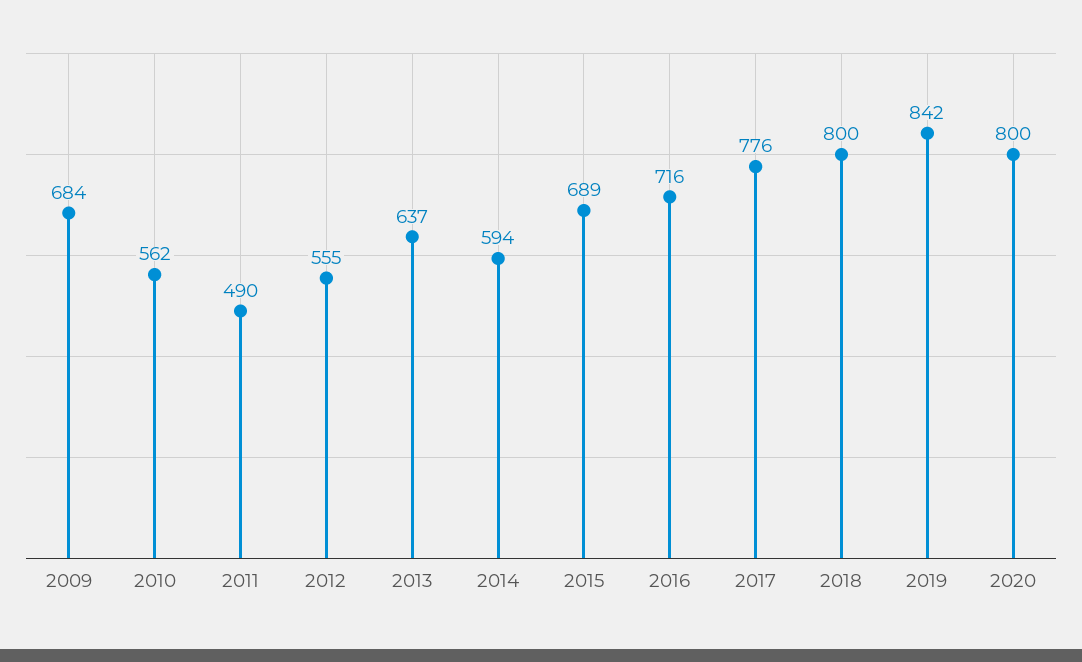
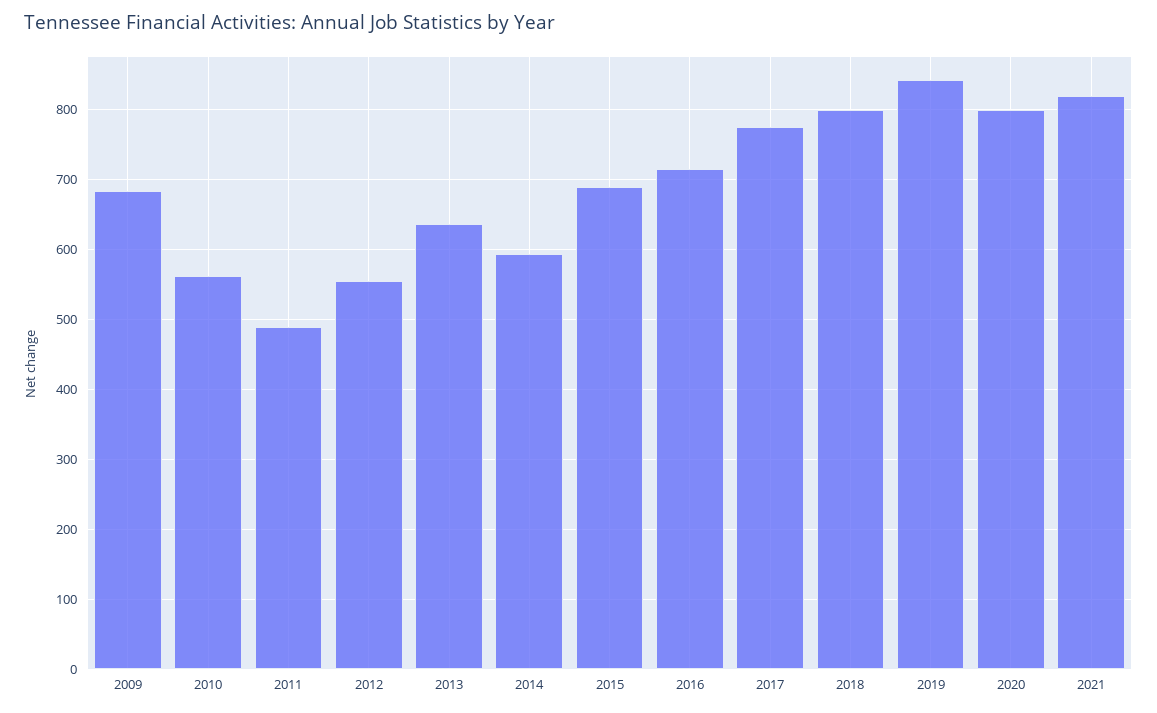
2021: none -> 820

